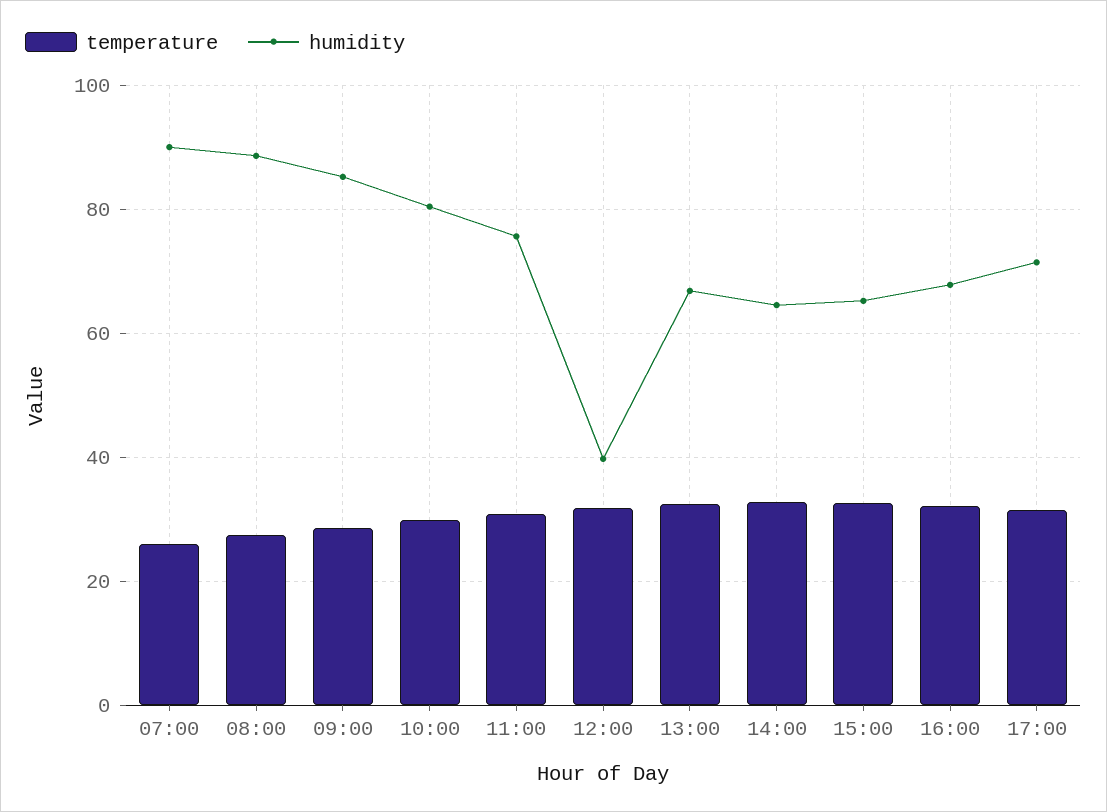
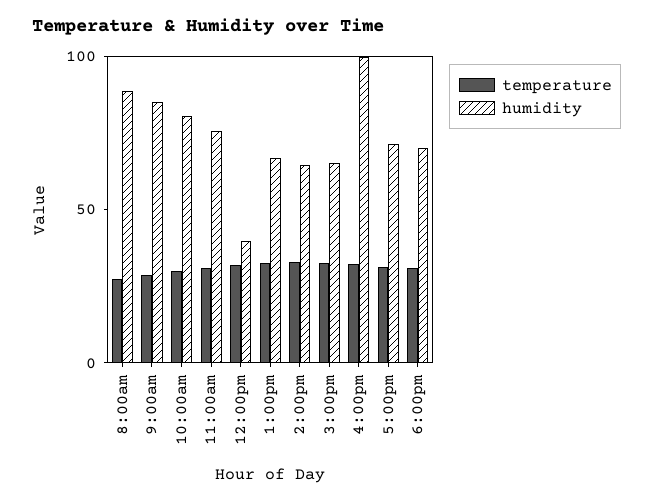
temperature, 07:00: 26 -> none
humidity, 07:00: 90 -> none
humidity, 16:00: 68 -> 100
temperature, 6:00pm: none -> 30
humidity, 6:00pm: none -> 70

